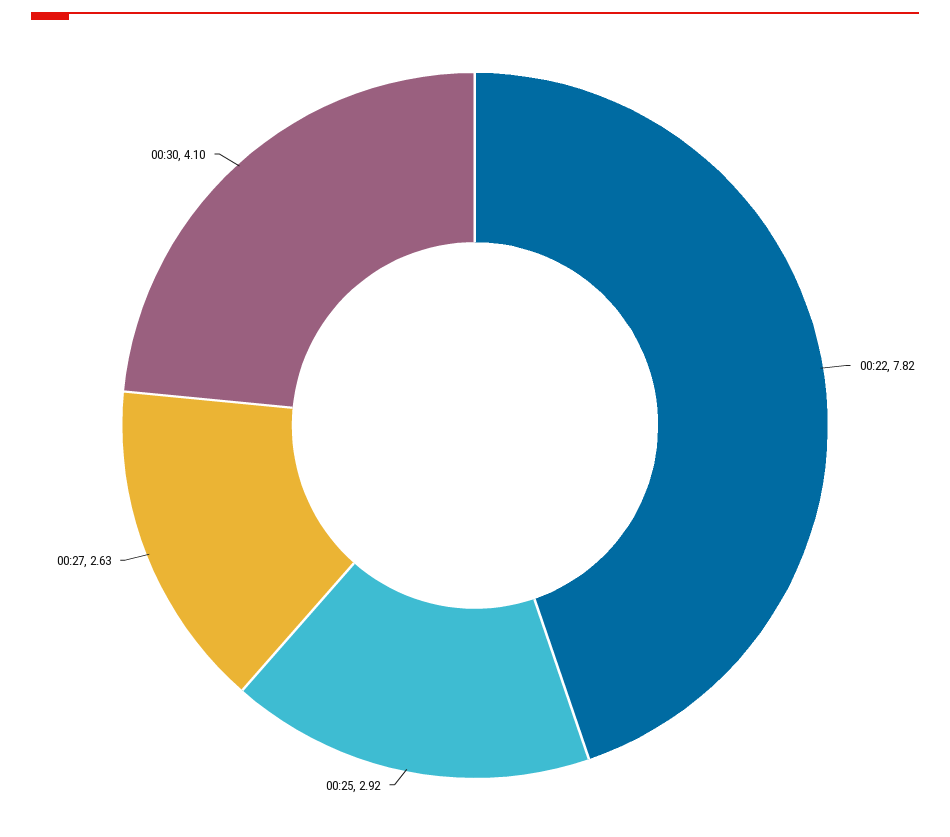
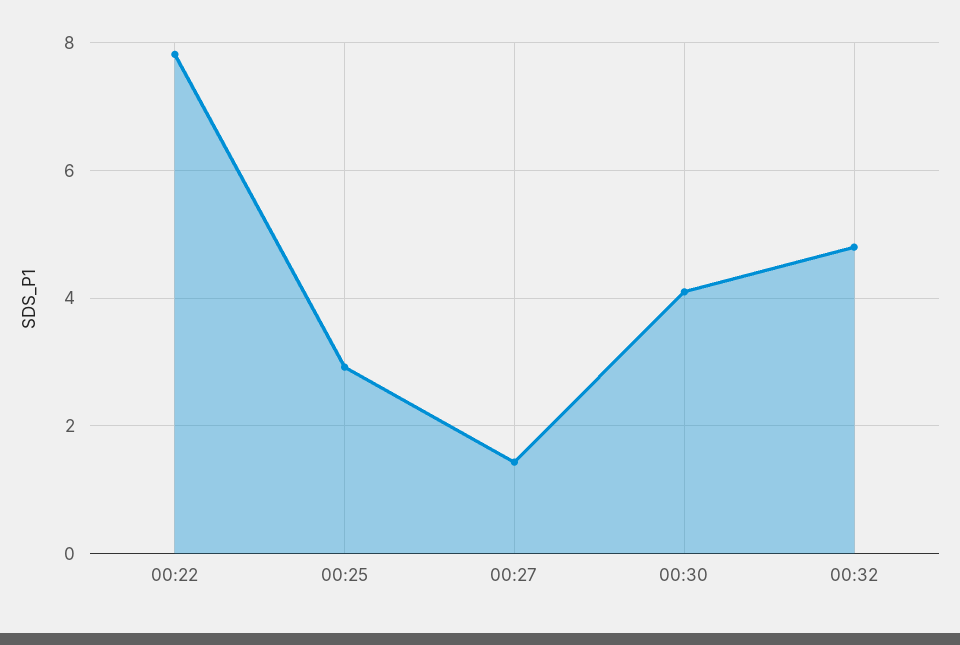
00:27: 2.63 -> 1.4
00:32: none -> 4.8

